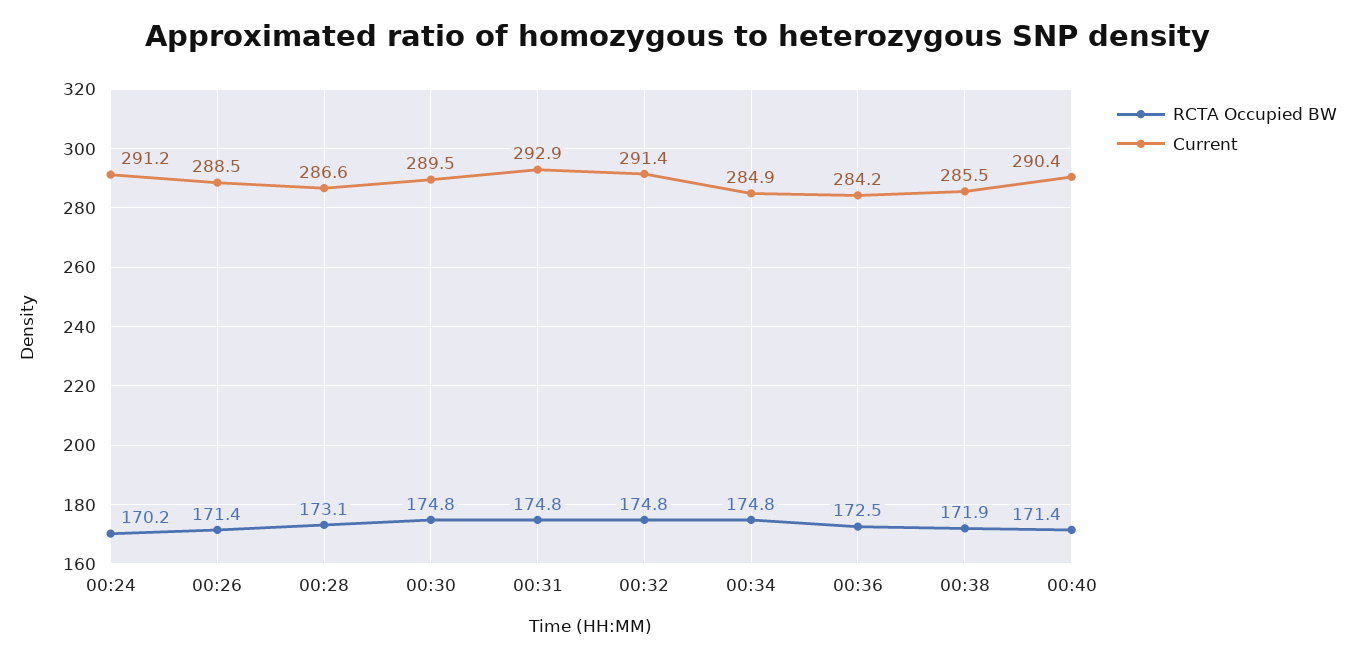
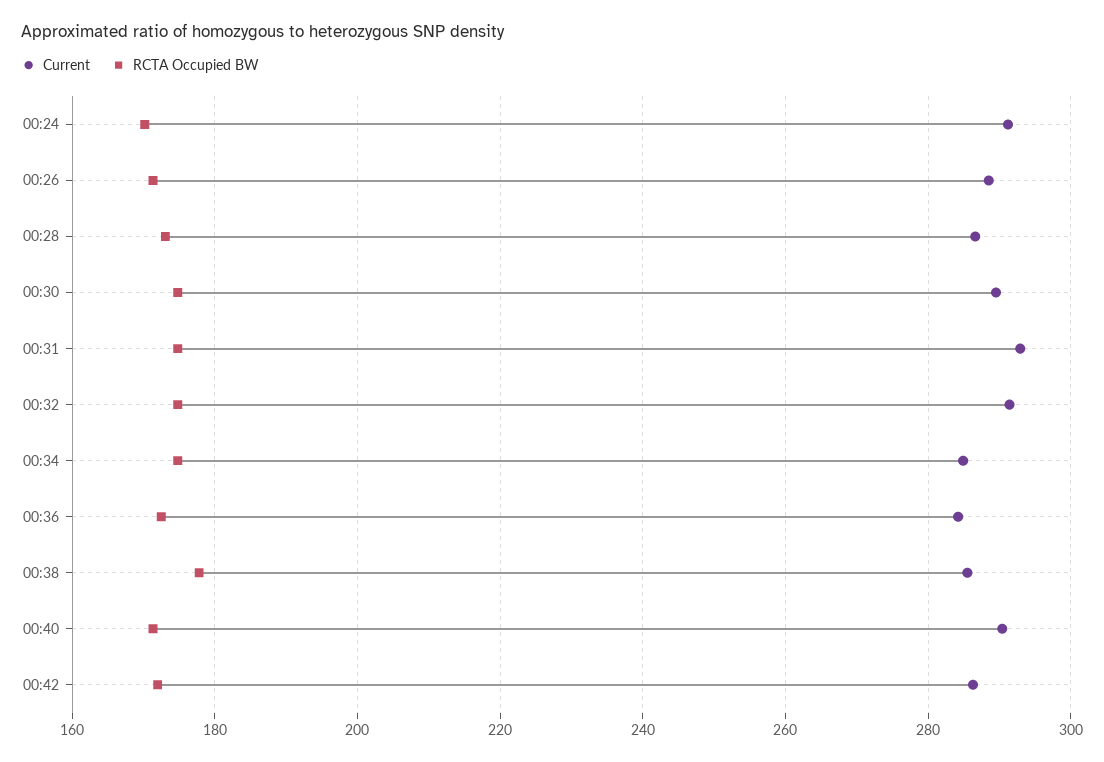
RCTA Occupied BW, 00:38: 171.9 -> 178
Current, 00:42: none -> 286
RCTA Occupied BW, 00:42: none -> 172

